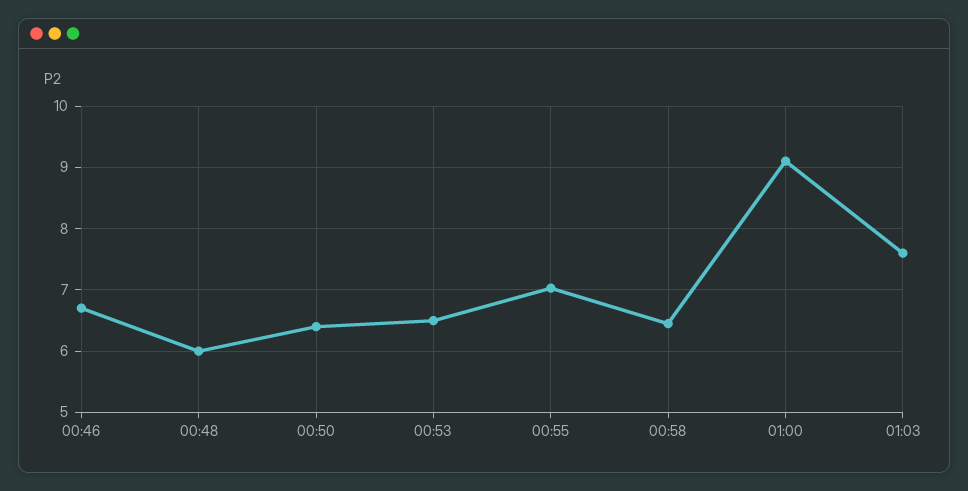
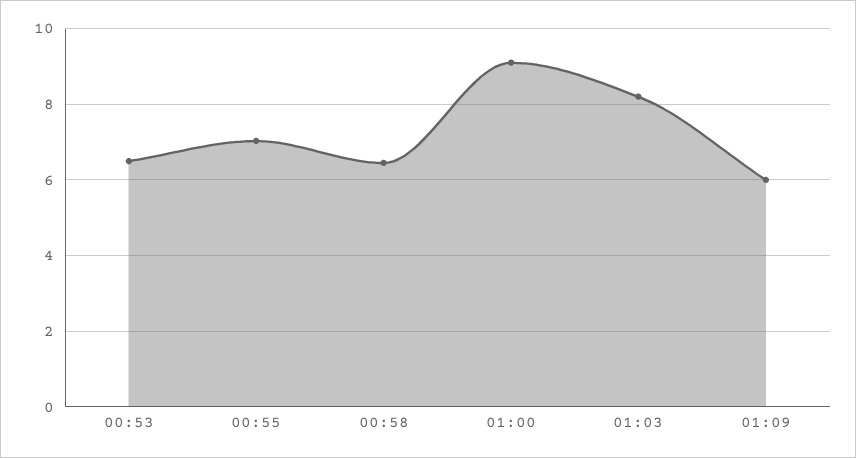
00:46: 6.7 -> none
00:48: 6 -> none
00:50: 6.4 -> none
01:03: 7.6 -> 8.2
01:09: none -> 6

